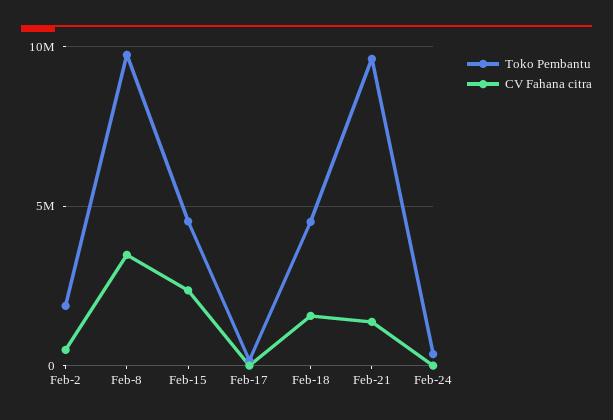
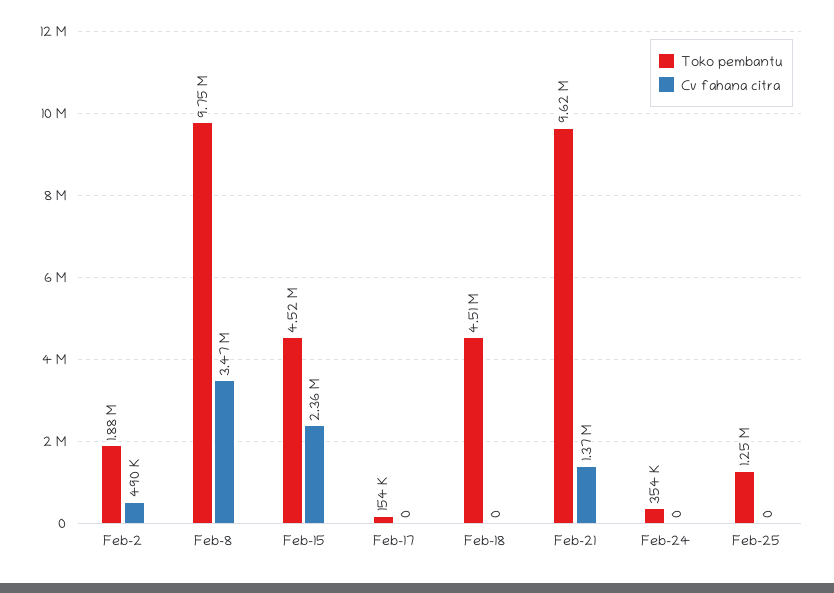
CV Fahana citra, Feb-18: 1500000 -> 0
Toko Pembantu, Feb-25: none -> 1250000
CV Fahana citra, Feb-25: none -> 0

